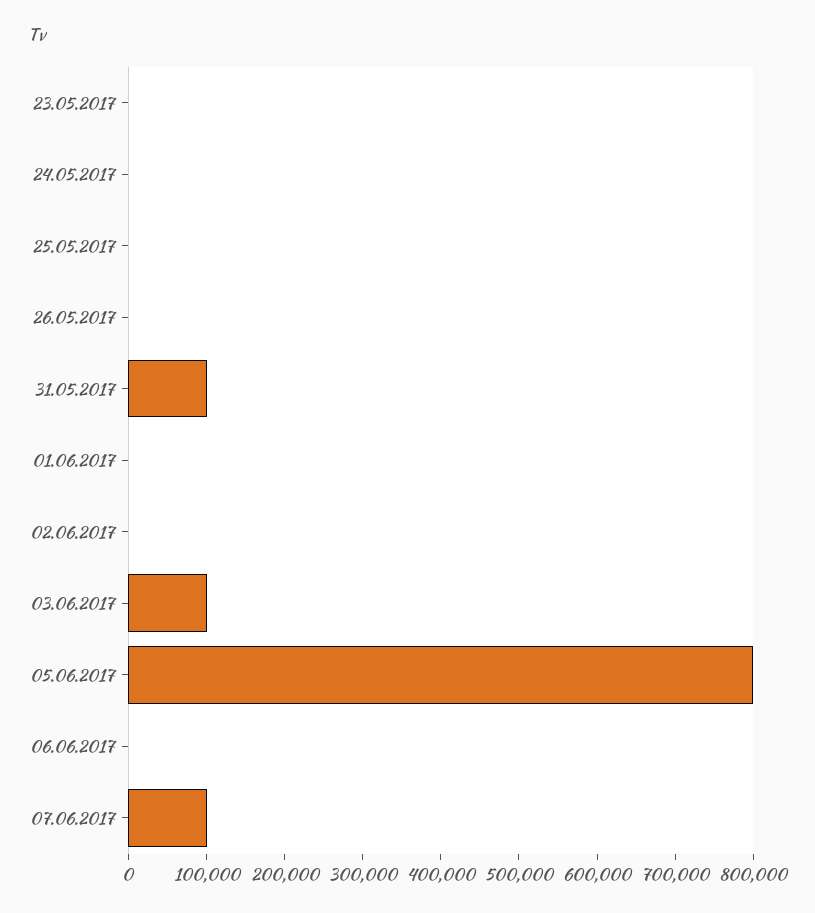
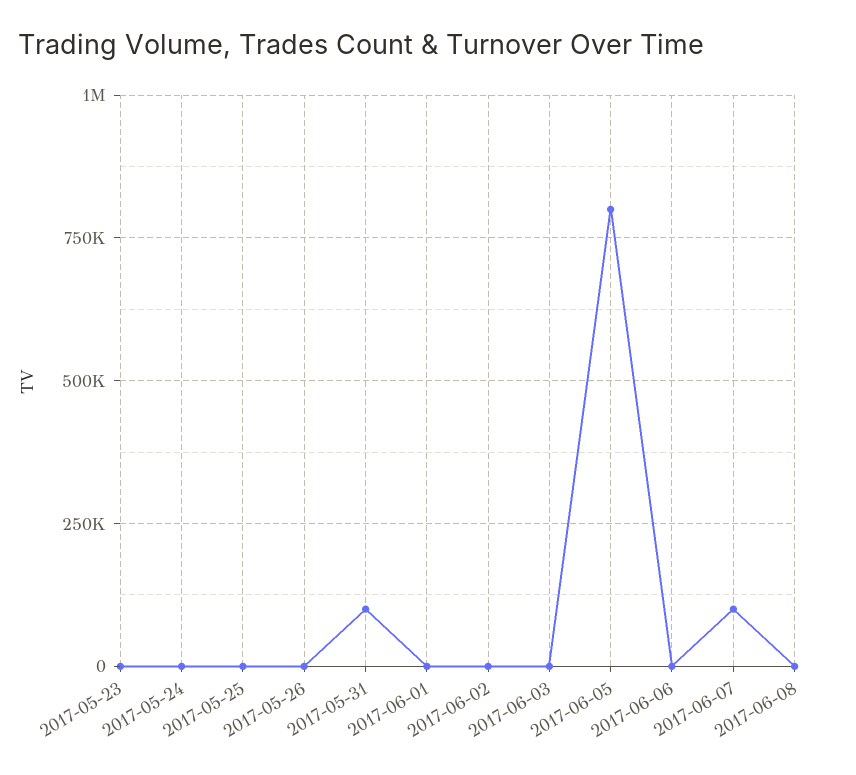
03.06.2017: 100000 -> 0
2017-06-08: none -> 0

